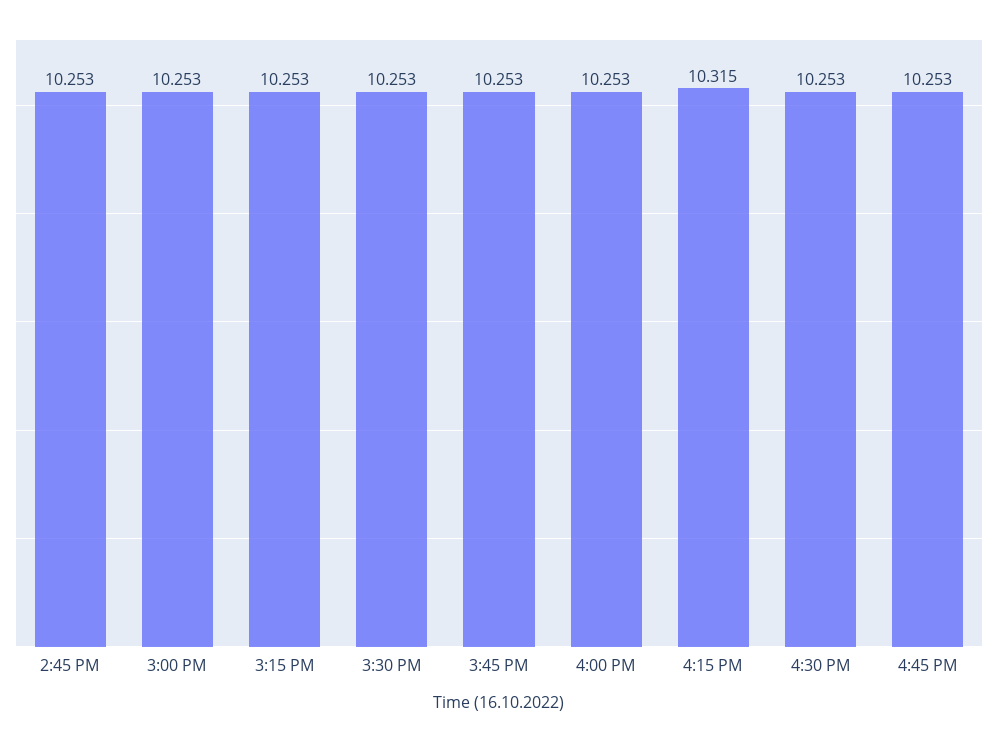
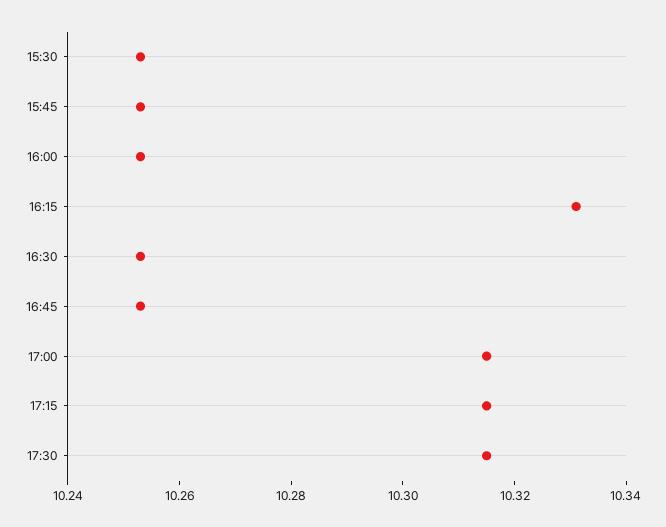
2:45 PM: 10.253 -> none
3:00 PM: 10.253 -> none
3:15 PM: 10.253 -> none
4:15 PM: 10.315 -> 10.33
17:00: none -> 10.315
17:15: none -> 10.315
17:30: none -> 10.315

